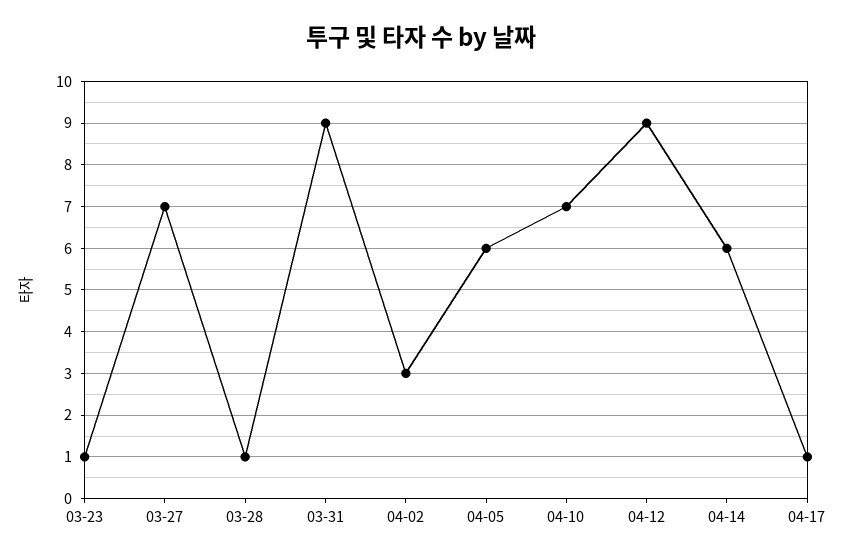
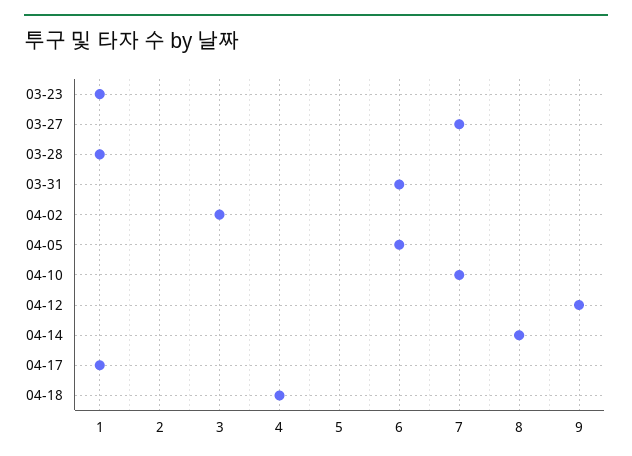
03-31: 9 -> 6
04-14: 6 -> 8
04-18: none -> 4

